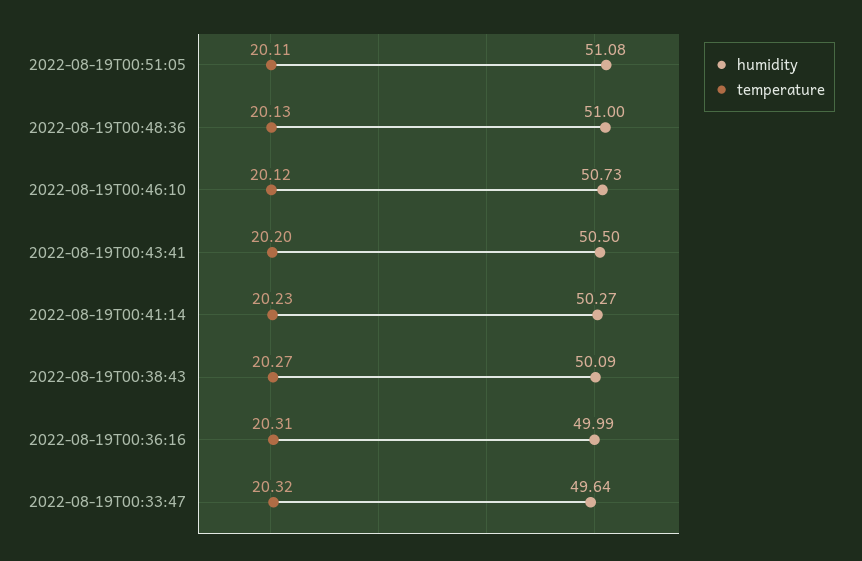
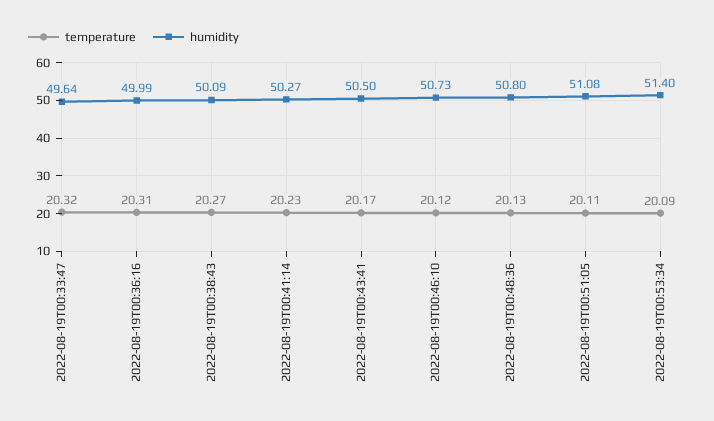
humidity, 2022-08-19T00:48:36: 51 -> 50.8
temperature, 2022-08-19T00:43:41: 20.2 -> 20.17
temperature, 2022-08-19T00:53:34: none -> 20.09
humidity, 2022-08-19T00:53:34: none -> 51.4

